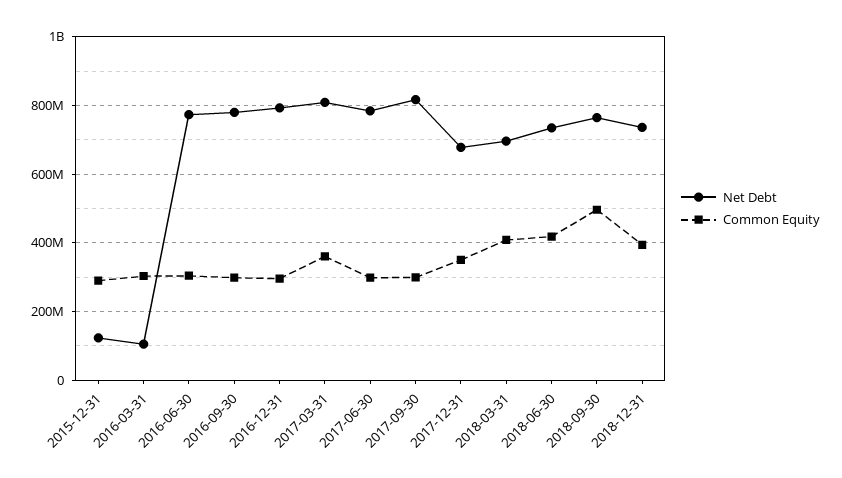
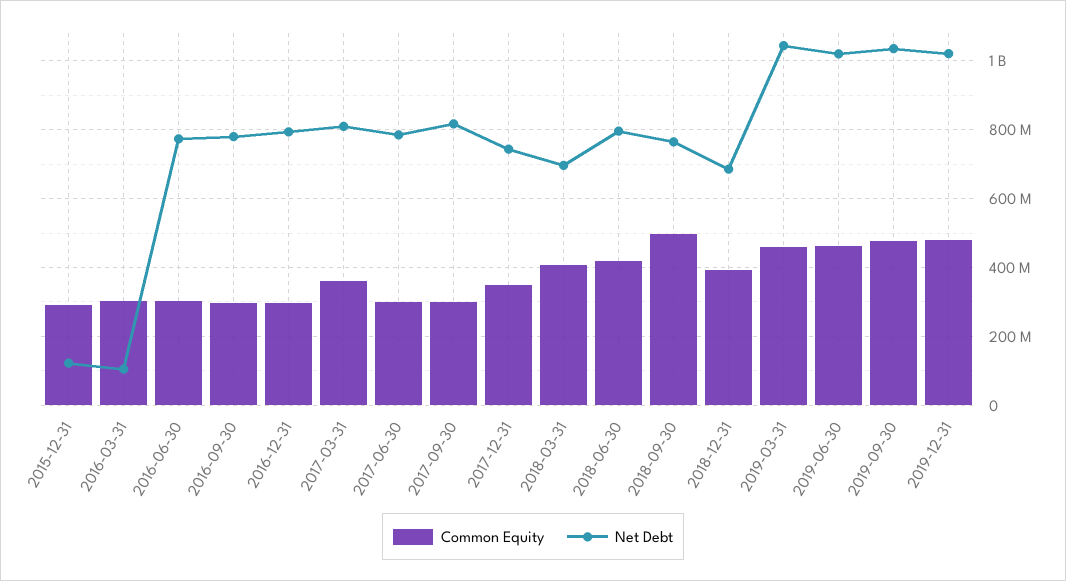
Net Debt, 2017-12-31: 680000000 -> 740000000
Net Debt, 2018-06-30: 740000000 -> 800000000
Net Debt, 2018-12-31: 740000000 -> 680000000
Common Equity, 2019-03-31: none -> 460000000
Net Debt, 2019-03-31: none -> 1040000000
Common Equity, 2019-06-30: none -> 460000000
Net Debt, 2019-06-30: none -> 1020000000
Common Equity, 2019-09-30: none -> 480000000
Net Debt, 2019-09-30: none -> 1040000000
Common Equity, 2019-12-31: none -> 480000000
Net Debt, 2019-12-31: none -> 1020000000

